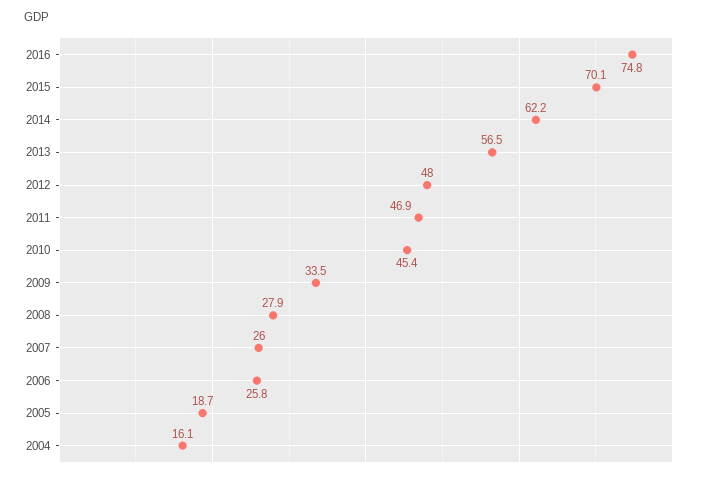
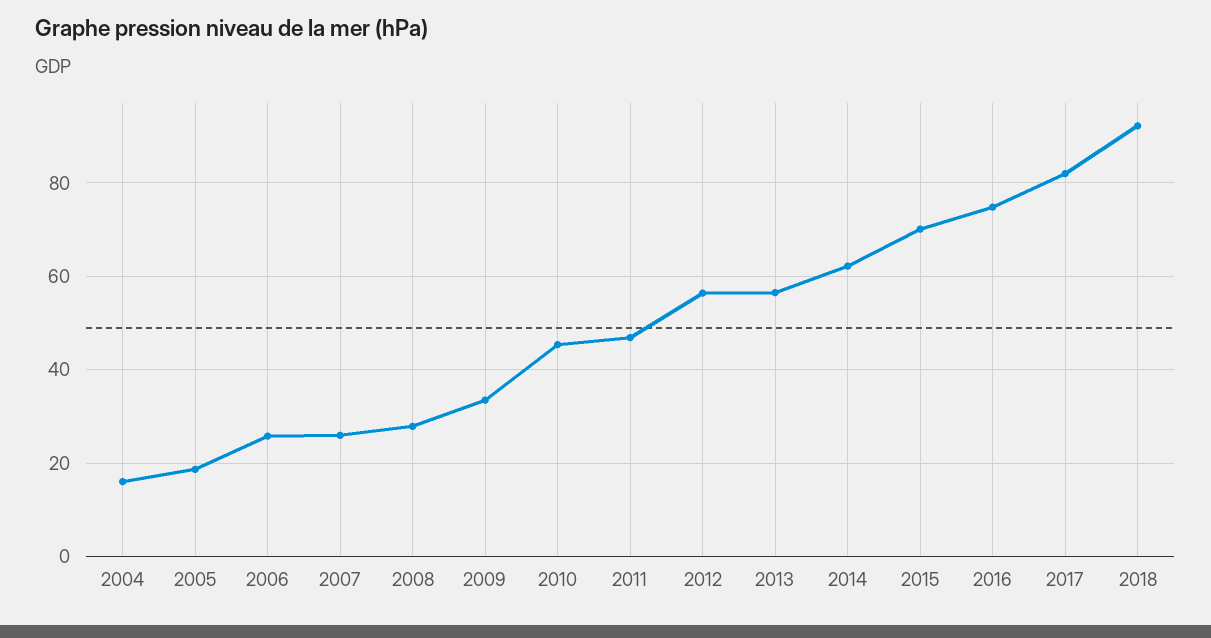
2012: 48 -> 56
2017: none -> 82
2018: none -> 92

